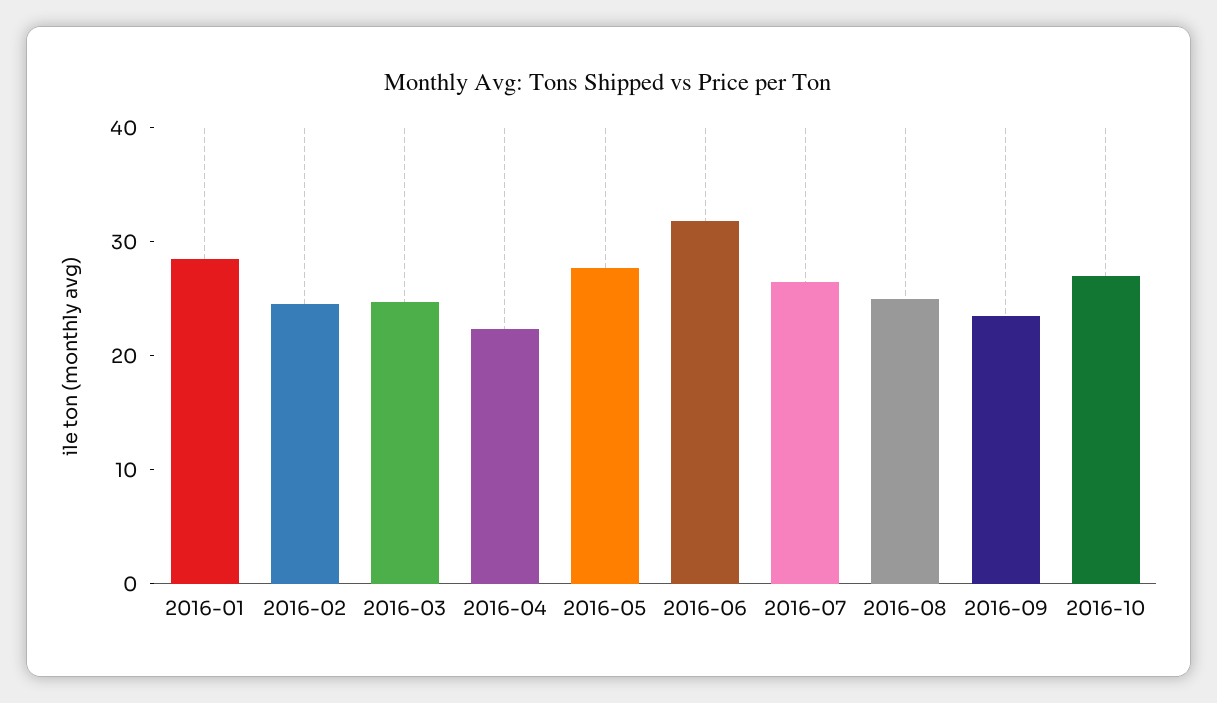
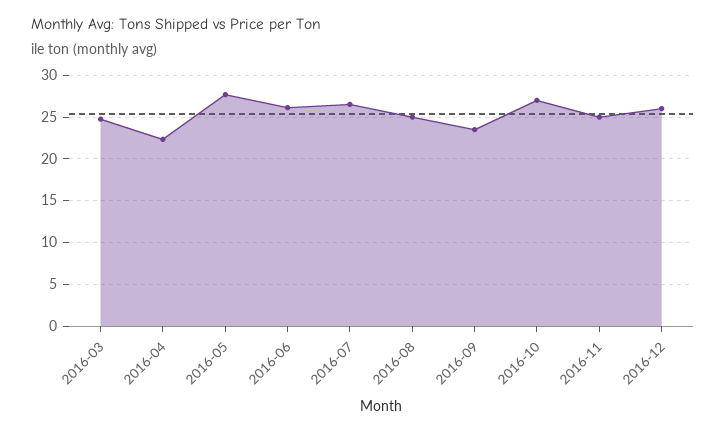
2016-01: 28 -> none
2016-02: 24 -> none
2016-06: 32 -> 26
2016-11: none -> 25
2016-12: none -> 26

